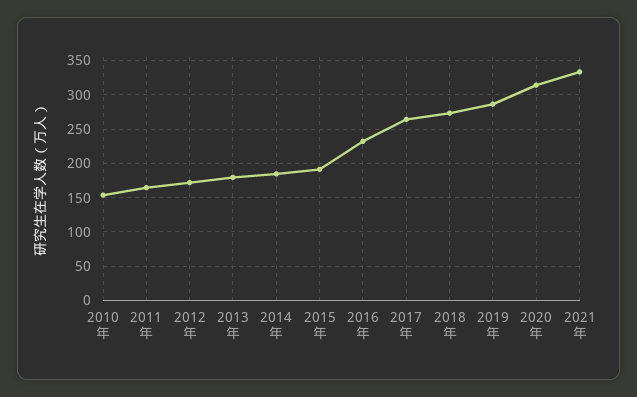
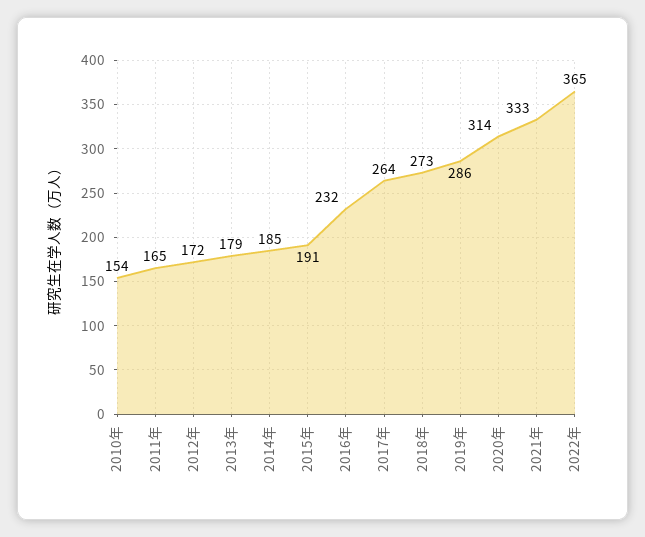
2022年: none -> 365

